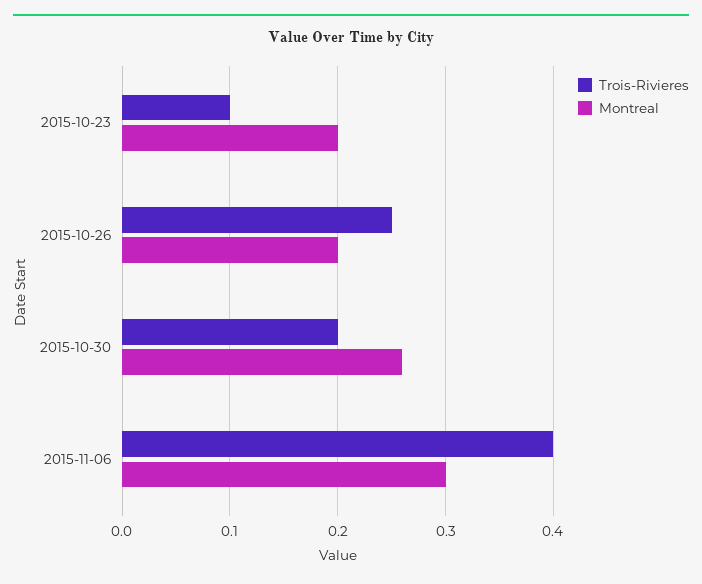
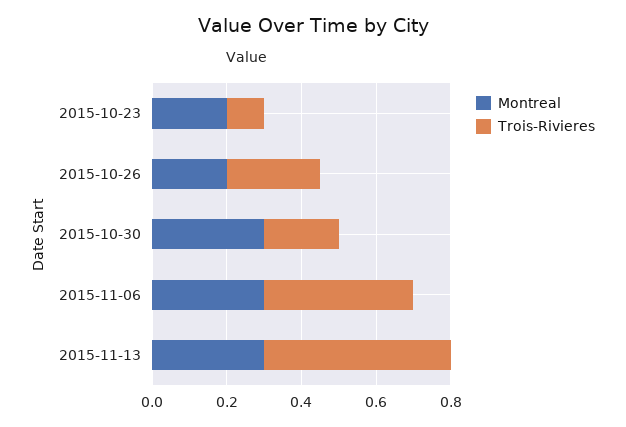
Montreal, 2015-10-30: 0.26 -> 0.3
Montreal, 2015-11-13: none -> 0.3
Trois-Rivieres, 2015-11-13: none -> 0.5

